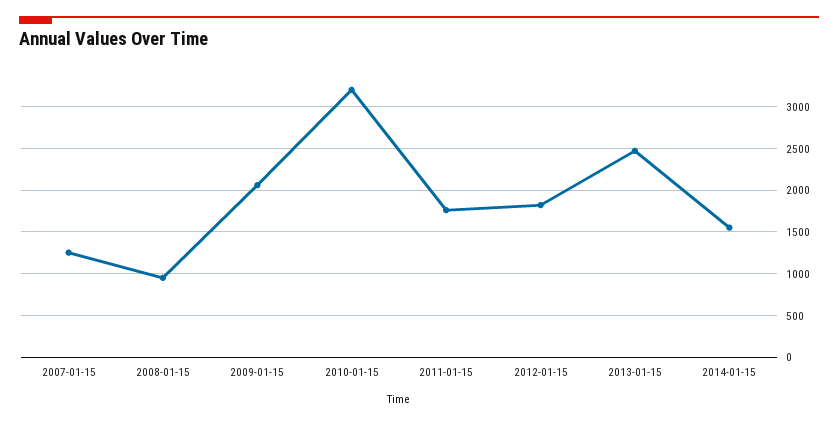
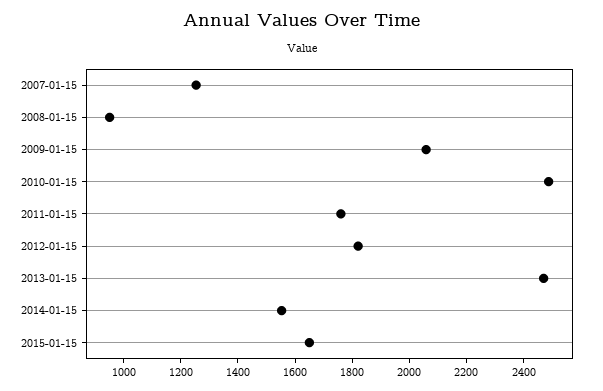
2010-01-15: 3200 -> 2500
2015-01-15: none -> 1650

